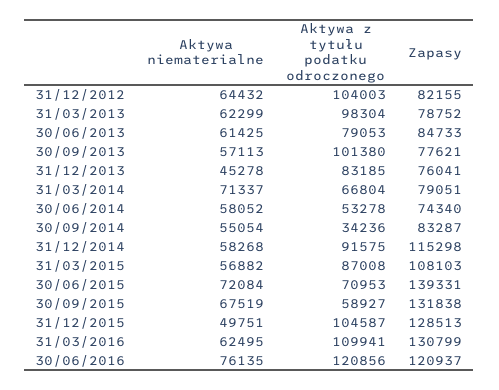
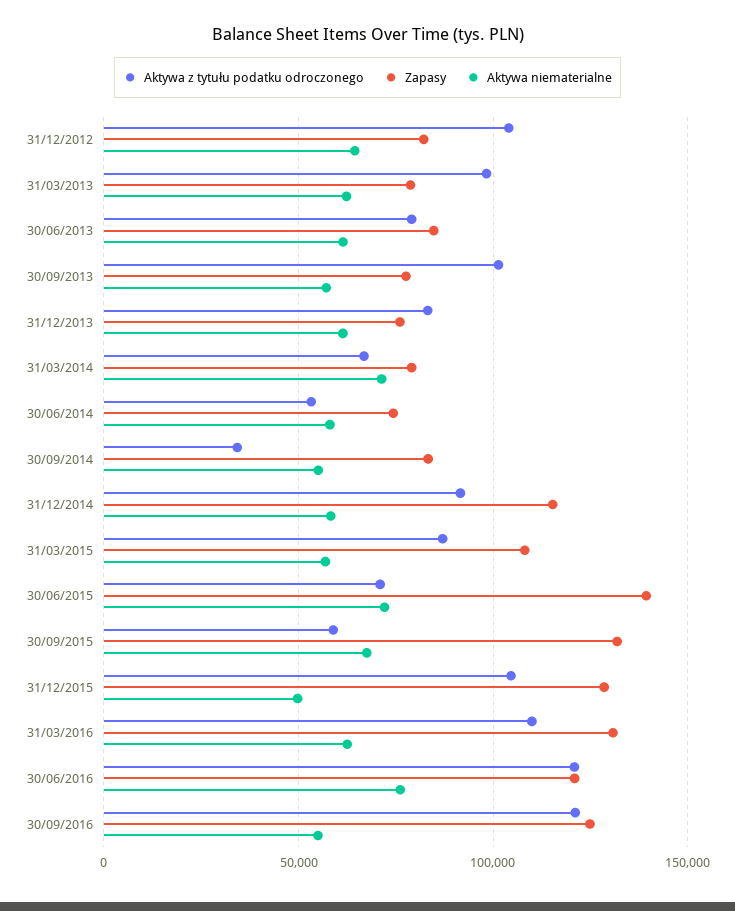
Aktywa niematerialne, 31/12/2013: 45278 -> 60000
Aktywa z tytułu podatku odroczonego, 30/09/2016: none -> 120000
Zapasy, 30/09/2016: none -> 125000
Aktywa niematerialne, 30/09/2016: none -> 55000

